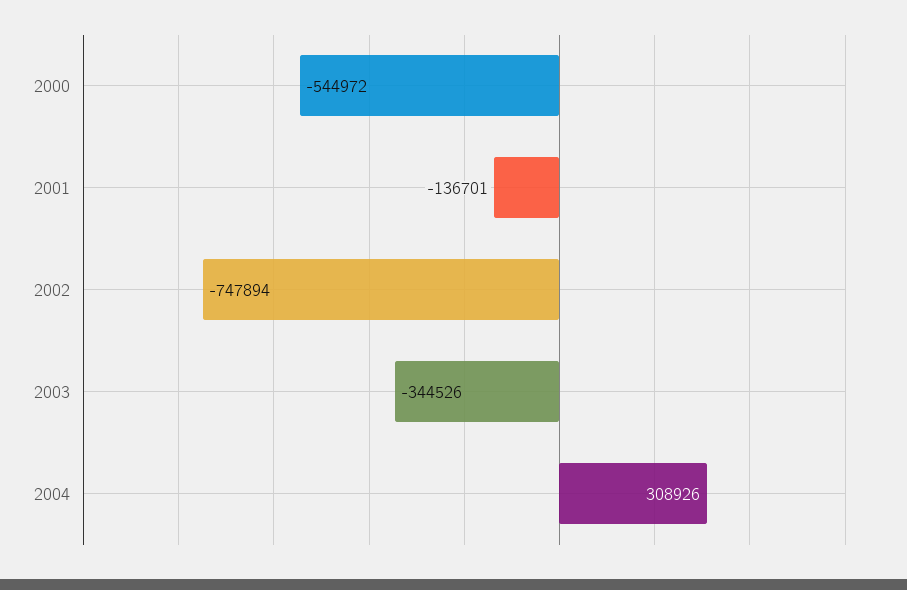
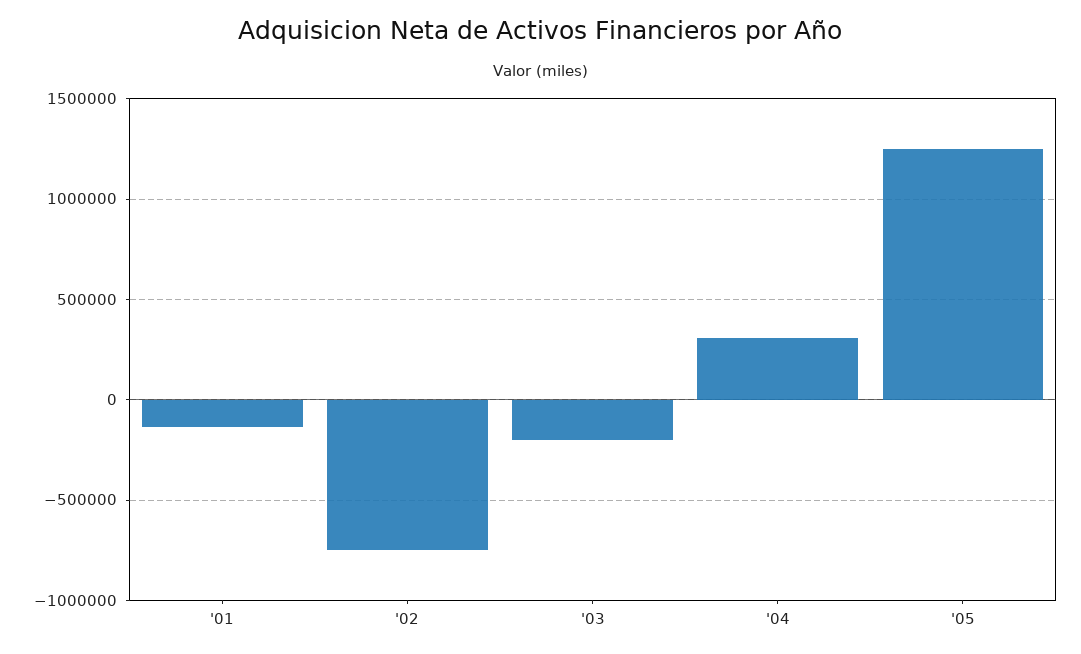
2000: -544972 -> none
2003: -344526 -> -200000
'05: none -> 1250000

